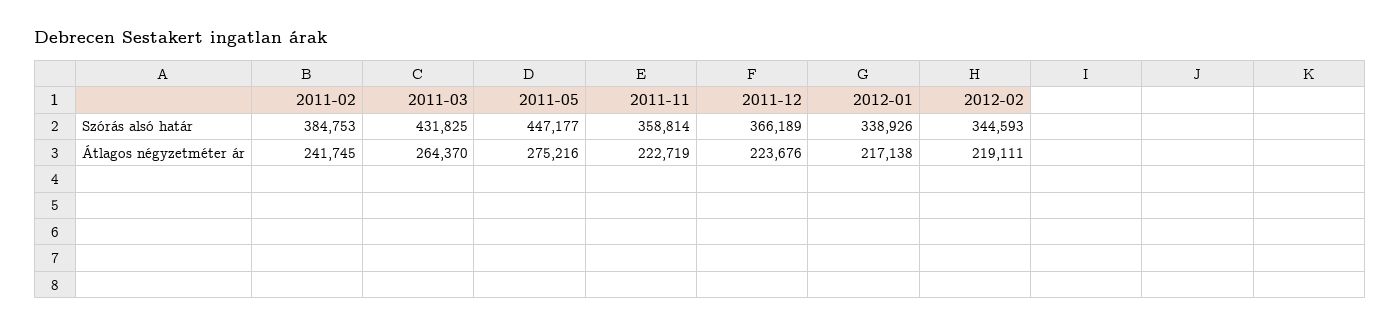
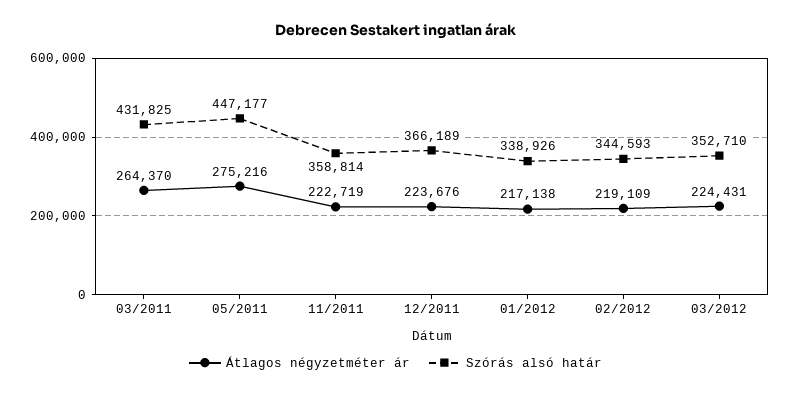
Szórás alsó határ, 2011-02: 384753 -> none
Átlagos négyzetméter ár, 2011-02: 241745 -> none
Átlagos négyzetméter ár, 2012-02: 219111 -> 219109
Átlagos négyzetméter ár, 03/2012: none -> 224431
Szórás alsó határ, 03/2012: none -> 352710

